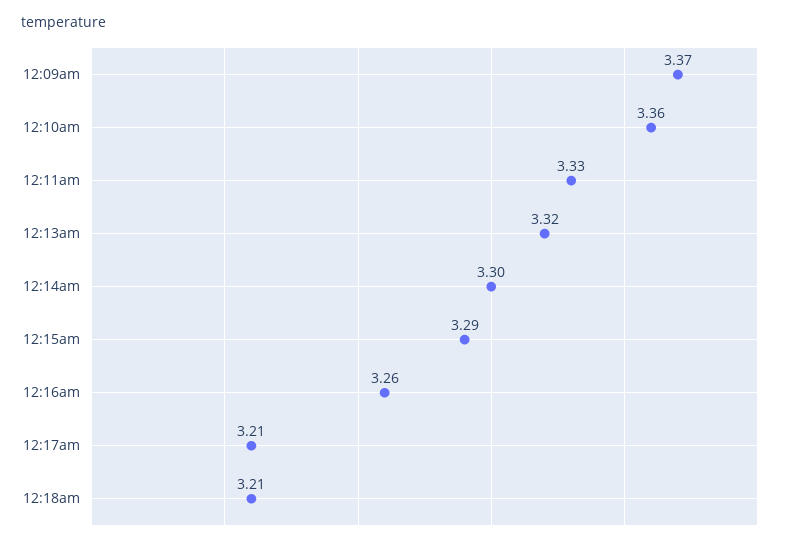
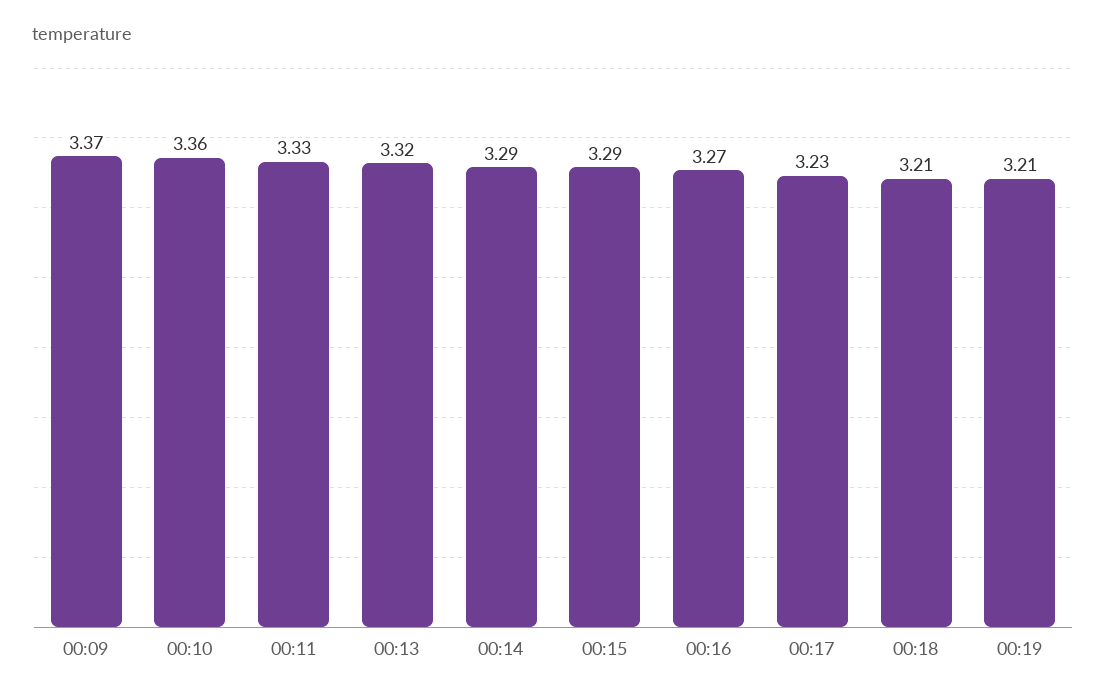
12:14am: 3.3 -> 3.29
12:16am: 3.26 -> 3.27
12:17am: 3.21 -> 3.23
00:19: none -> 3.21

